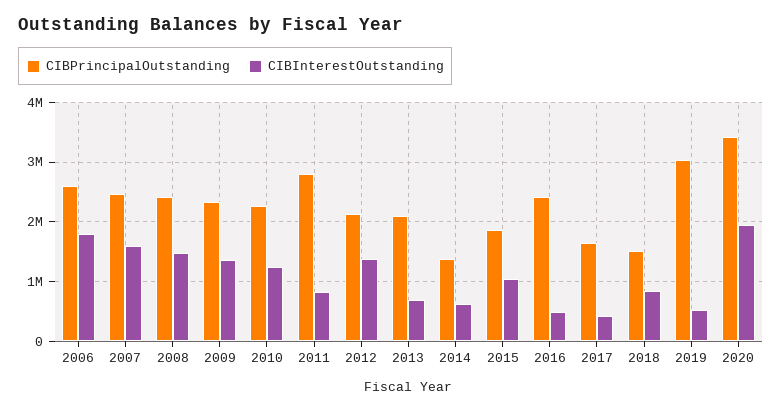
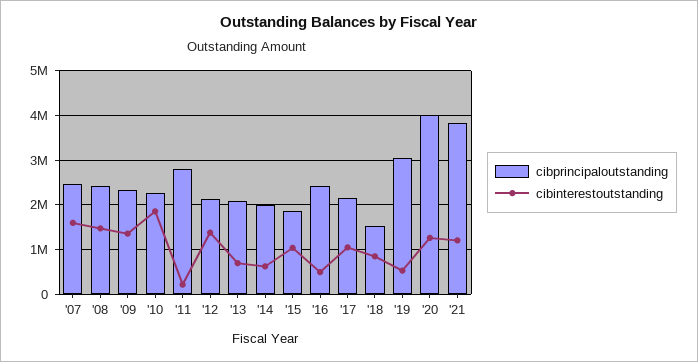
CIBPrincipalOutstanding, 2006: 2600000 -> none
CIBInterestOutstanding, 2006: 1800000 -> none
CIBInterestOutstanding, 2010: 1200000 -> 1800000
CIBInterestOutstanding, 2011: 800000 -> 200000
CIBPrincipalOutstanding, 2014: 1400000 -> 2000000
CIBPrincipalOutstanding, 2017: 1600000 -> 2200000
CIBInterestOutstanding, 2017: 400000 -> 1000000
CIBPrincipalOutstanding, 2020: 3400000 -> 4000000
CIBInterestOutstanding, 2020: 2000000 -> 1200000
CIBPrincipalOutstanding, '21: none -> 3800000
CIBInterestOutstanding, '21: none -> 1200000

